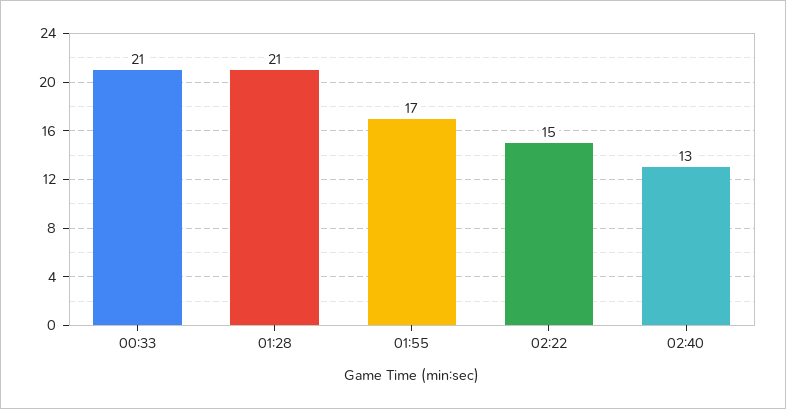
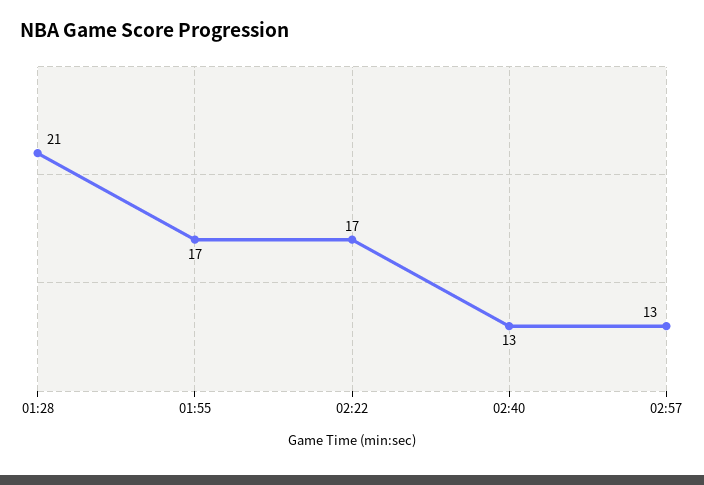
00:33: 21 -> none
02:22: 15 -> 17
02:57: none -> 13

